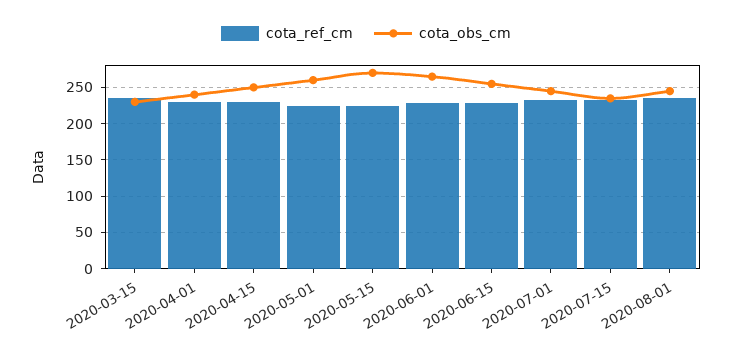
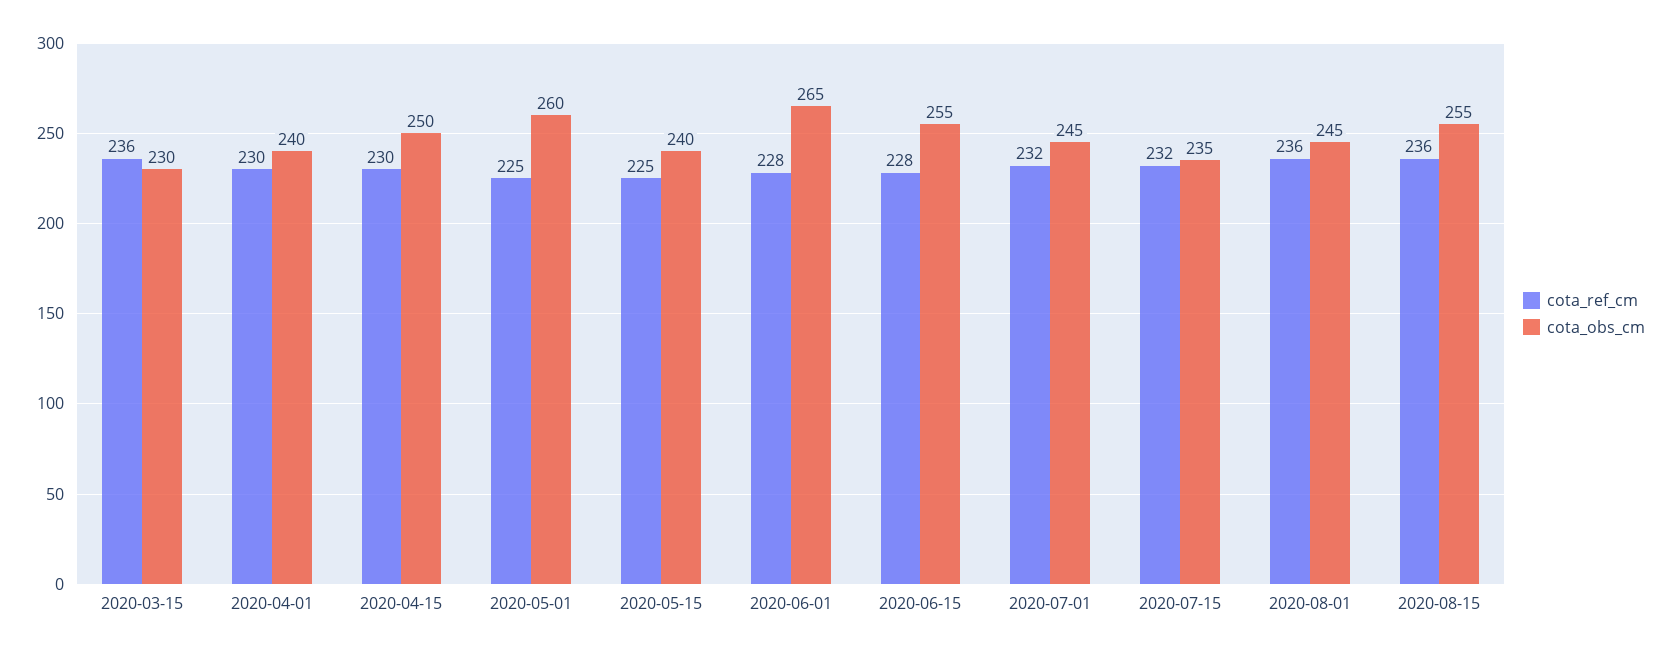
cota_obs_cm, 2020-05-15: 270 -> 240
cota_ref_cm, 2020-08-15: none -> 236
cota_obs_cm, 2020-08-15: none -> 255

